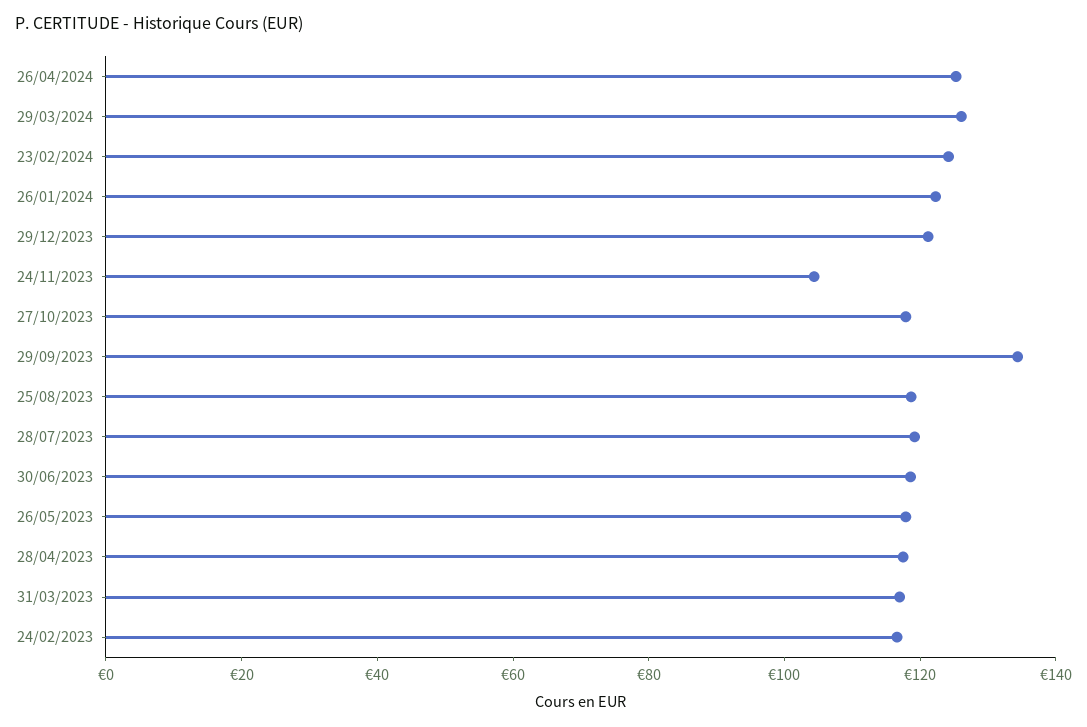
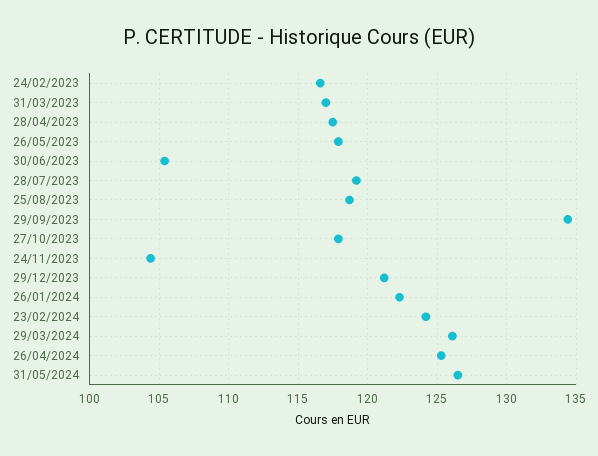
30/06/2023: 120 -> 105.5
31/05/2024: none -> 126.5

